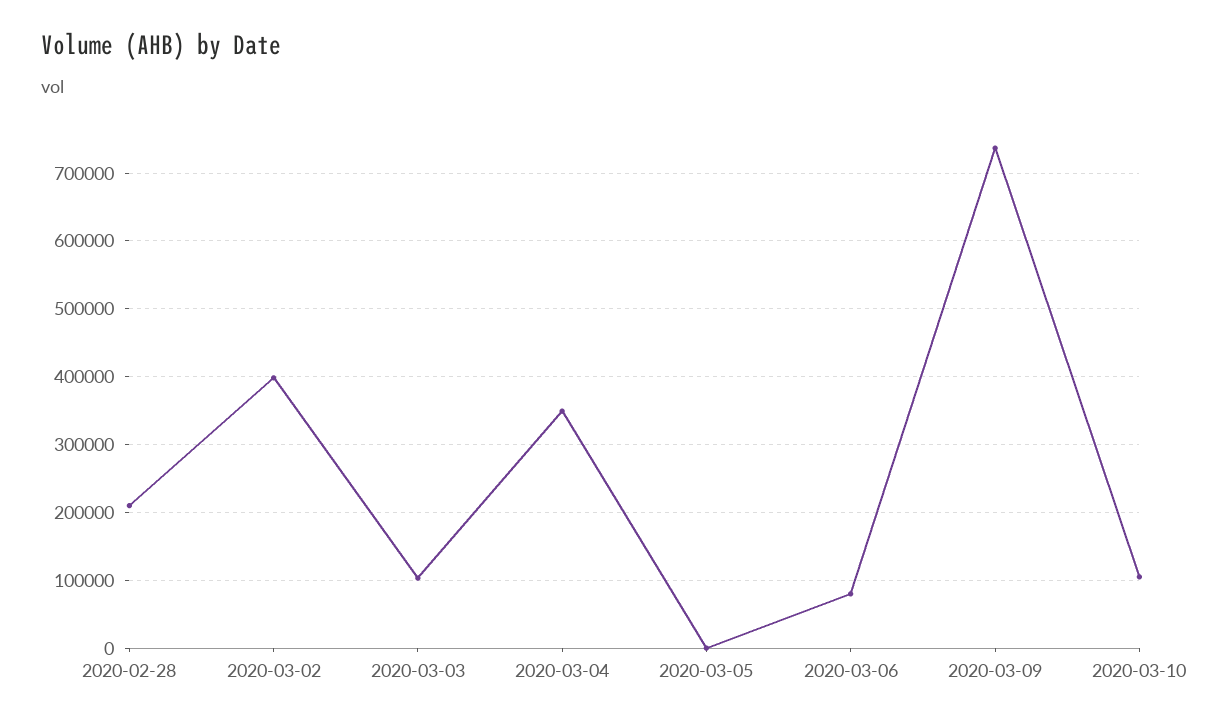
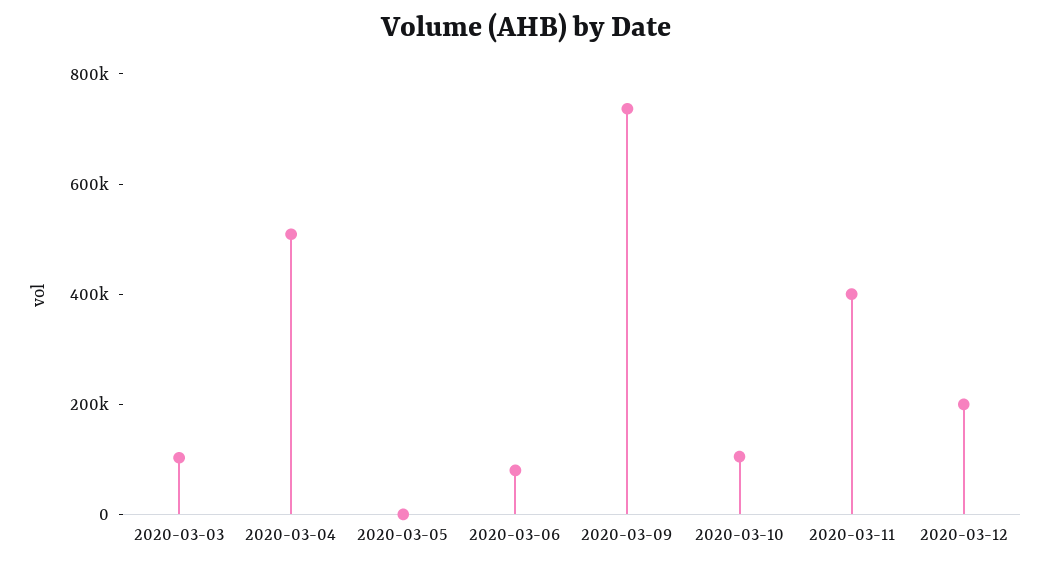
2020-02-28: 210000 -> none
2020-03-02: 400000 -> none
2020-03-04: 350000 -> 500000
2020-03-11: none -> 400000
2020-03-12: none -> 200000

